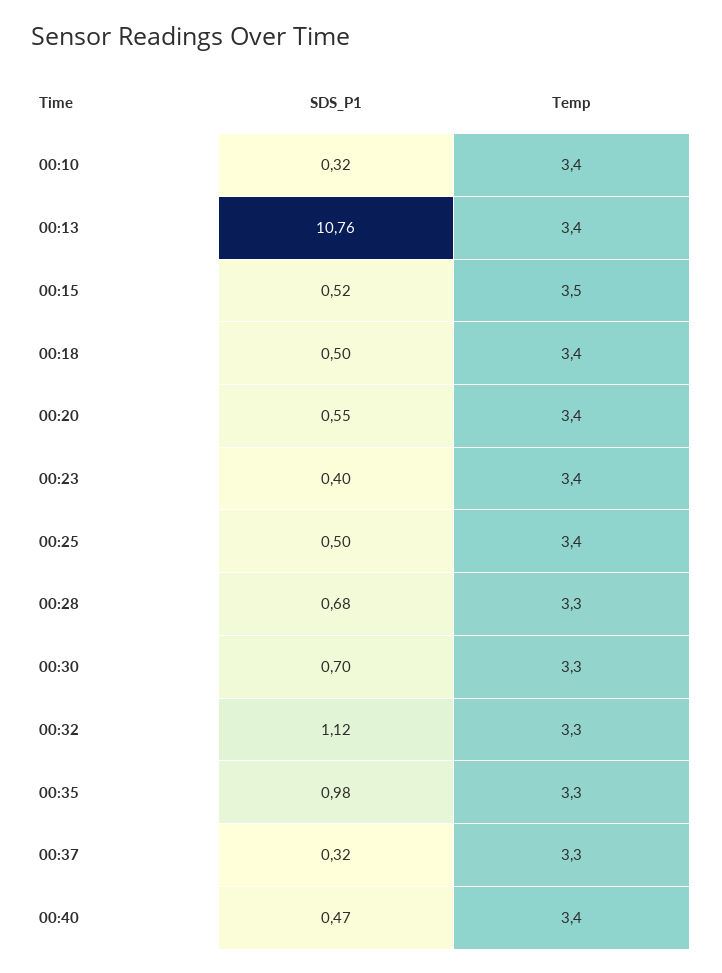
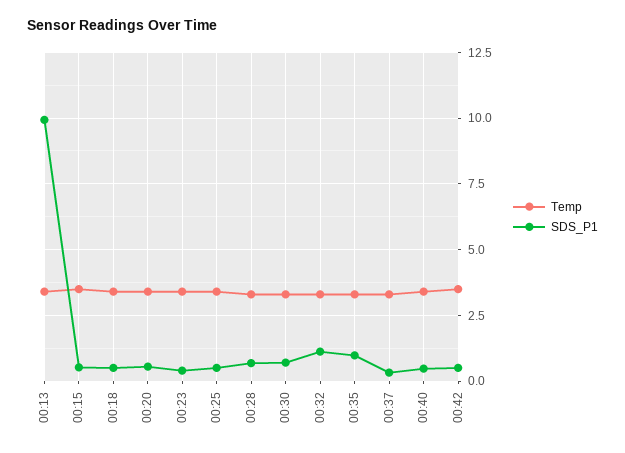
SDS_P1, 00:10: 0.32 -> none
Temp, 00:10: 3.4 -> none
SDS_P1, 00:13: 10.76 -> 10
Temp, 00:42: none -> 3.5
SDS_P1, 00:42: none -> 0.5

